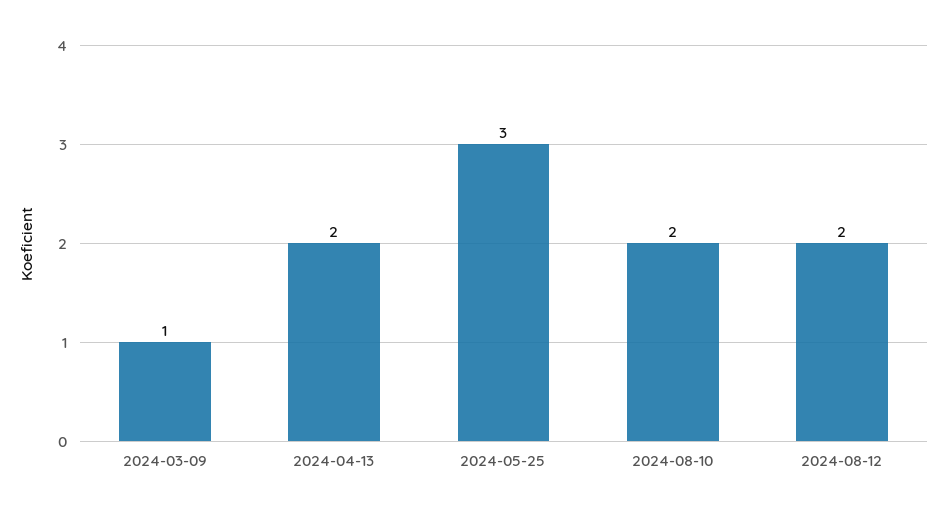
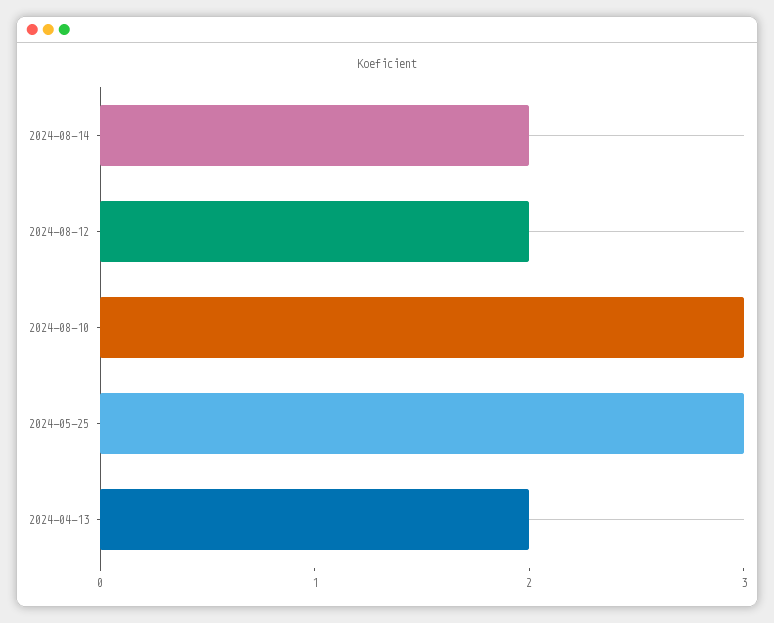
2024-03-09: 1 -> none
2024-08-10: 2 -> 3
2024-08-14: none -> 2

